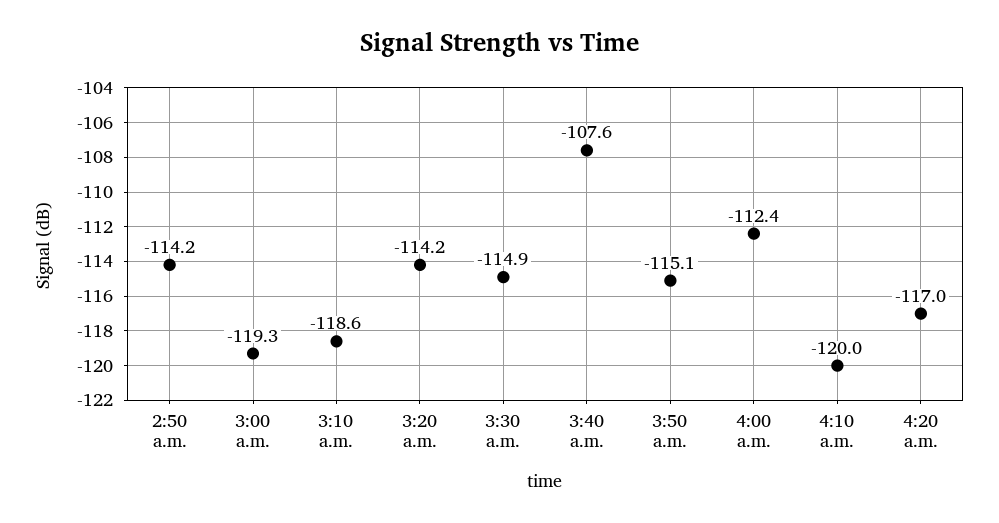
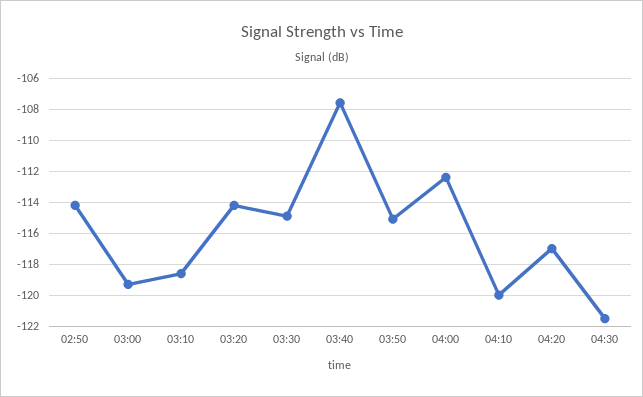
04:30: none -> -121.5

